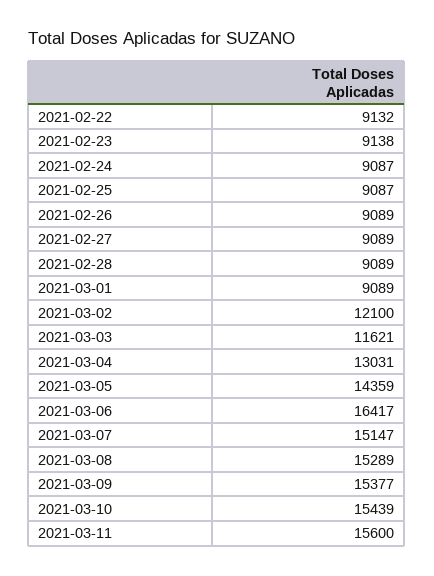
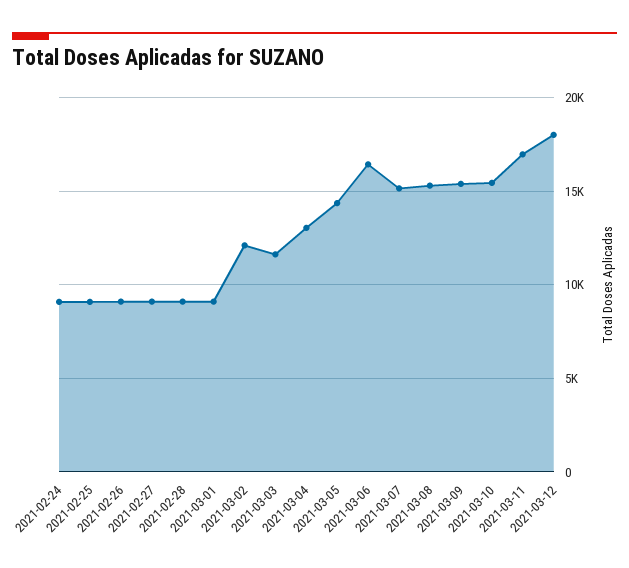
2021-02-22: 9132 -> none
2021-02-23: 9138 -> none
2021-03-11: 15600 -> 17000
2021-03-12: none -> 18000

